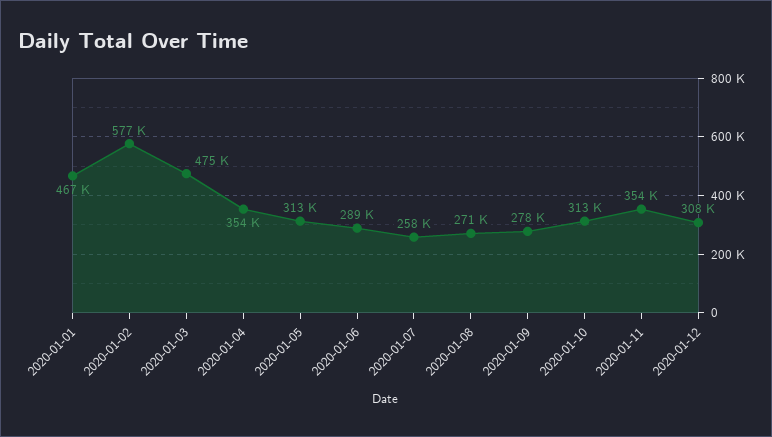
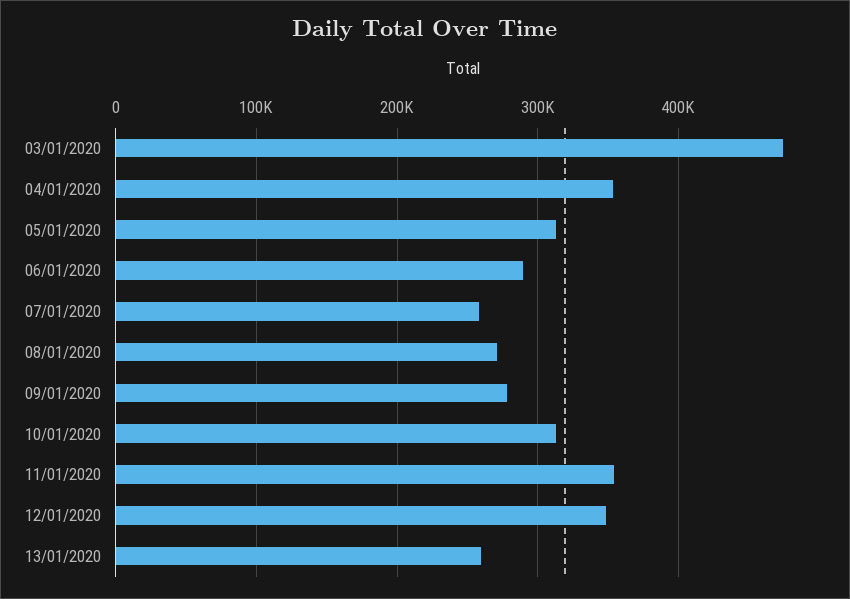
2020-01-01: 467000 -> none
2020-01-02: 577000 -> none
2020-01-12: 308000 -> 350000
13/01/2020: none -> 260000

